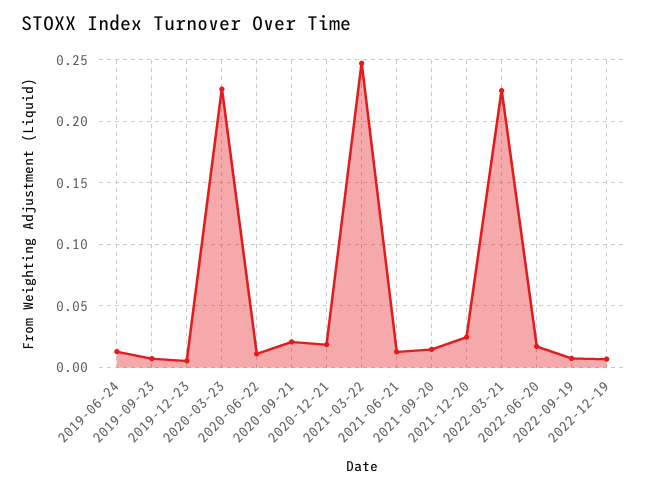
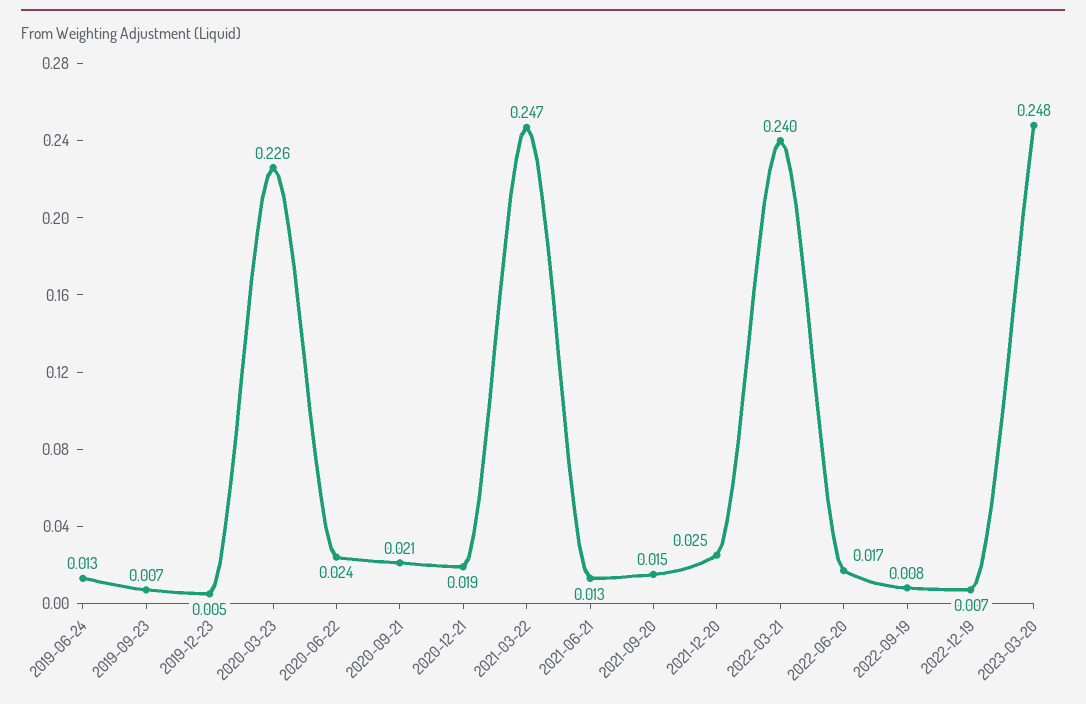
2020-06-22: 0.01 -> 0.024
2022-03-21: 0.225 -> 0.24
2023-03-20: none -> 0.248

